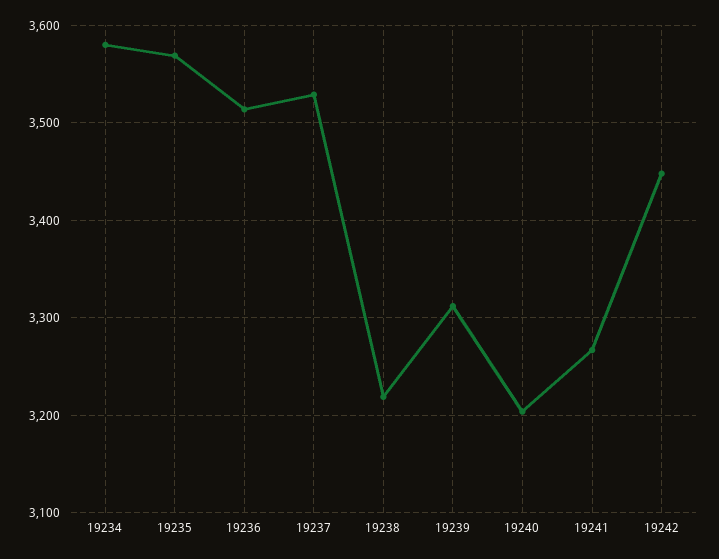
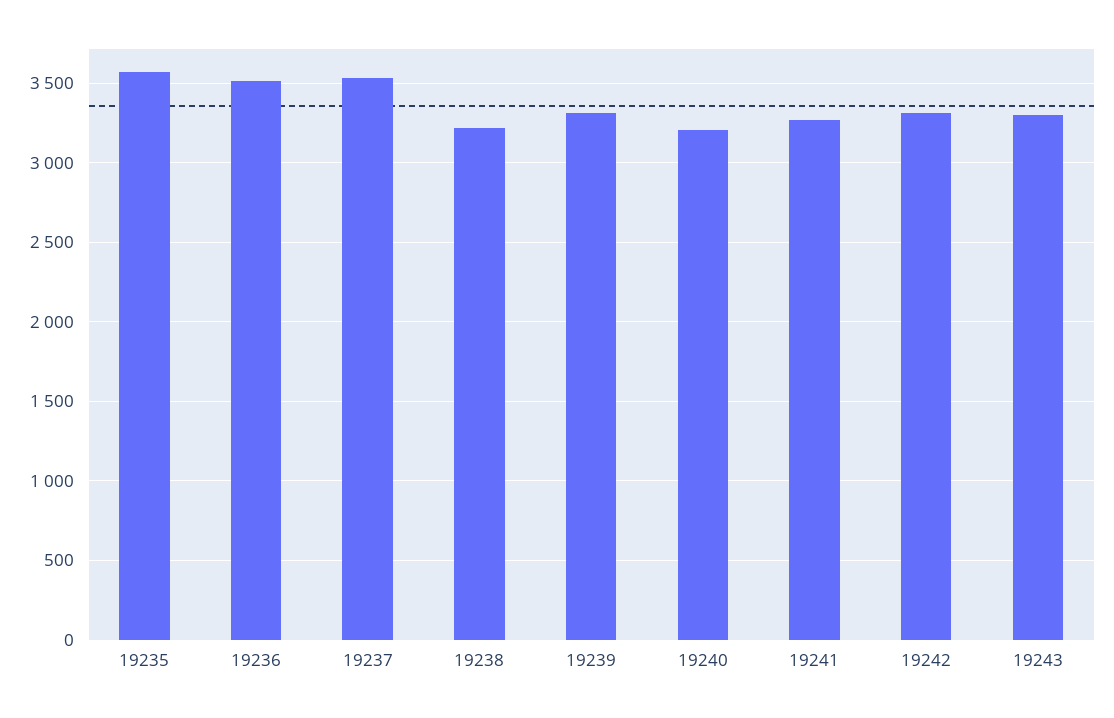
19234: 3580 -> none
19242: 3450 -> 3300
19243: none -> 3300

